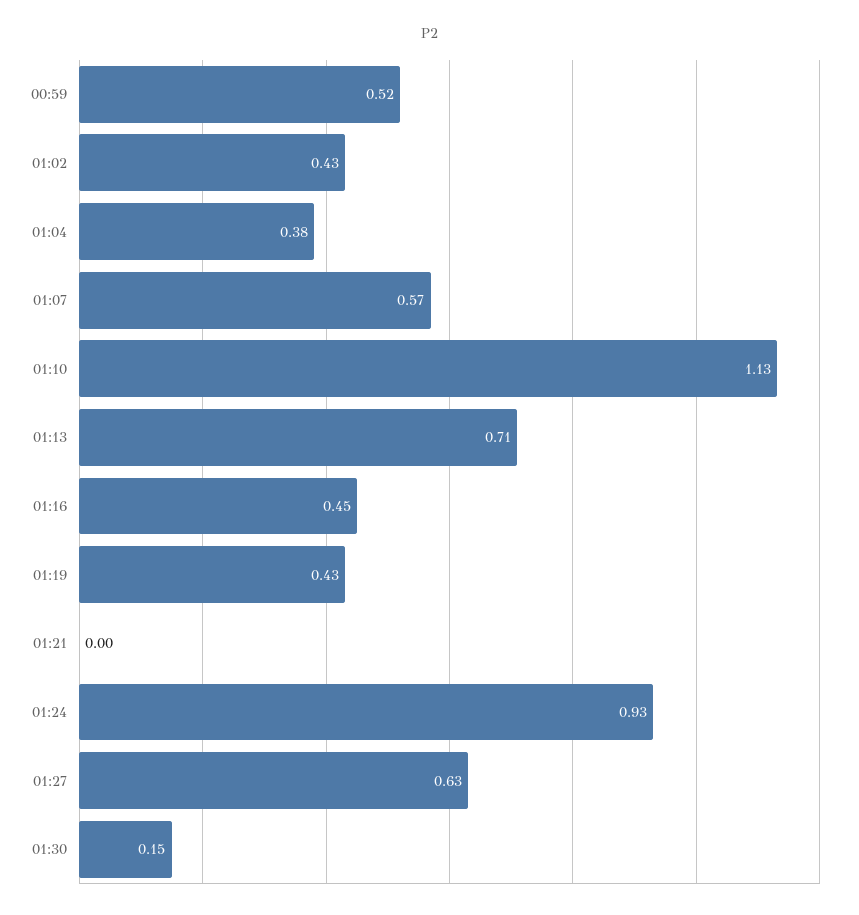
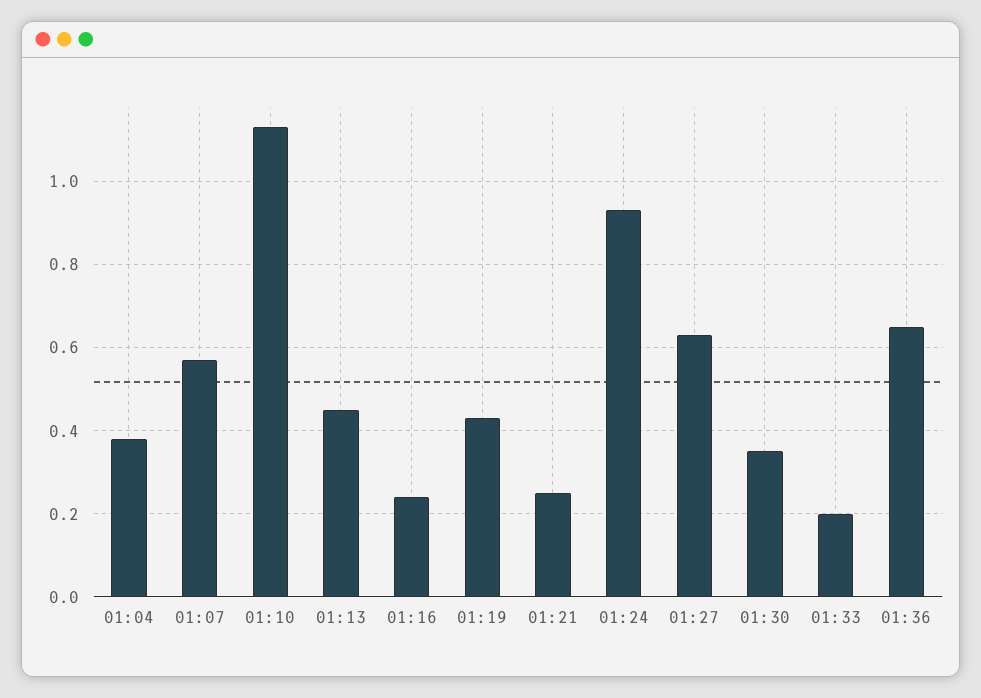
00:59: 0.52 -> none
01:02: 0.43 -> none
01:13: 0.71 -> 0.45
01:16: 0.45 -> 0.25
01:21: 0 -> 0.25
01:30: 0.15 -> 0.35
01:33: none -> 0.2
01:36: none -> 0.65

